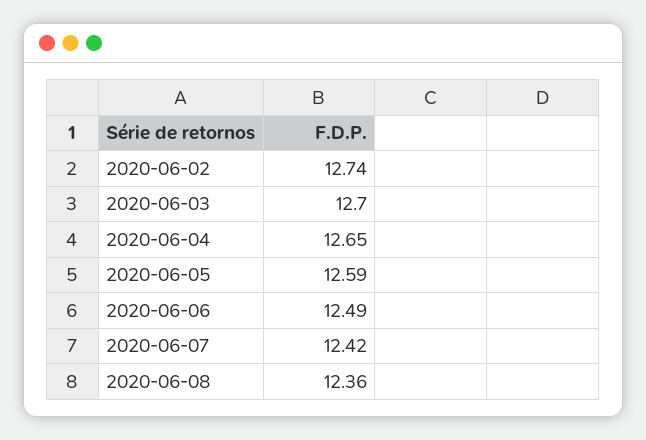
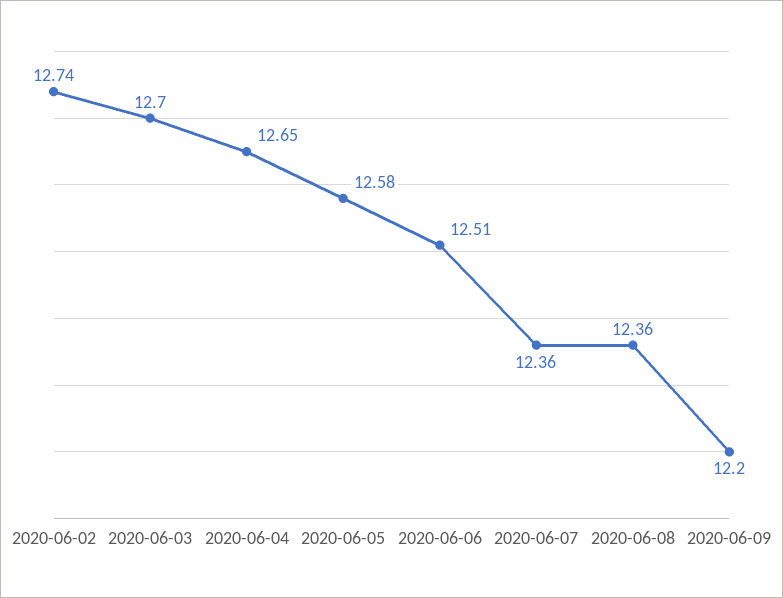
2020-06-05: 12.59 -> 12.58
2020-06-06: 12.49 -> 12.51
2020-06-07: 12.42 -> 12.36
2020-06-09: none -> 12.2

